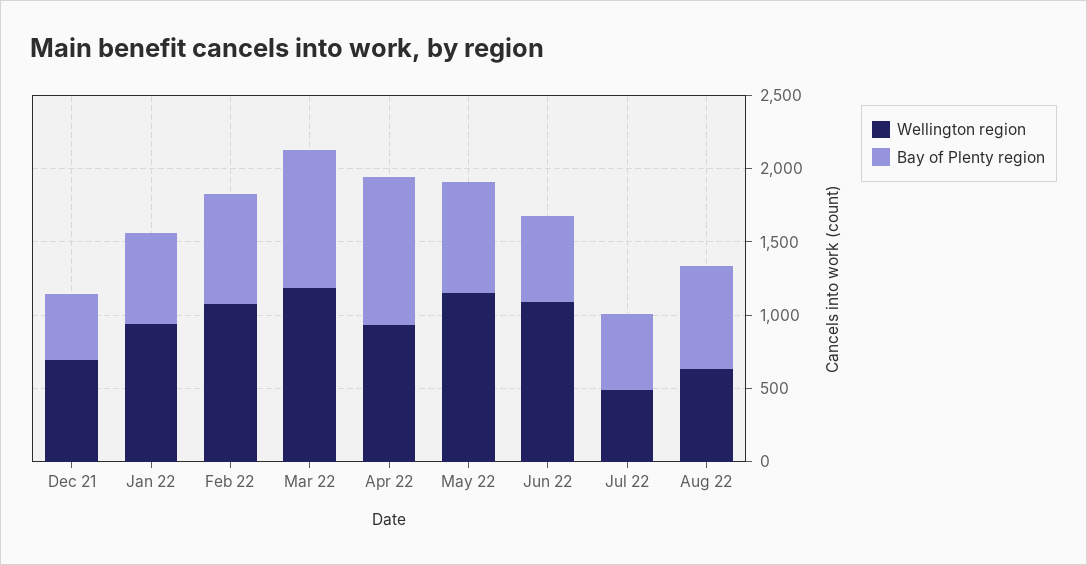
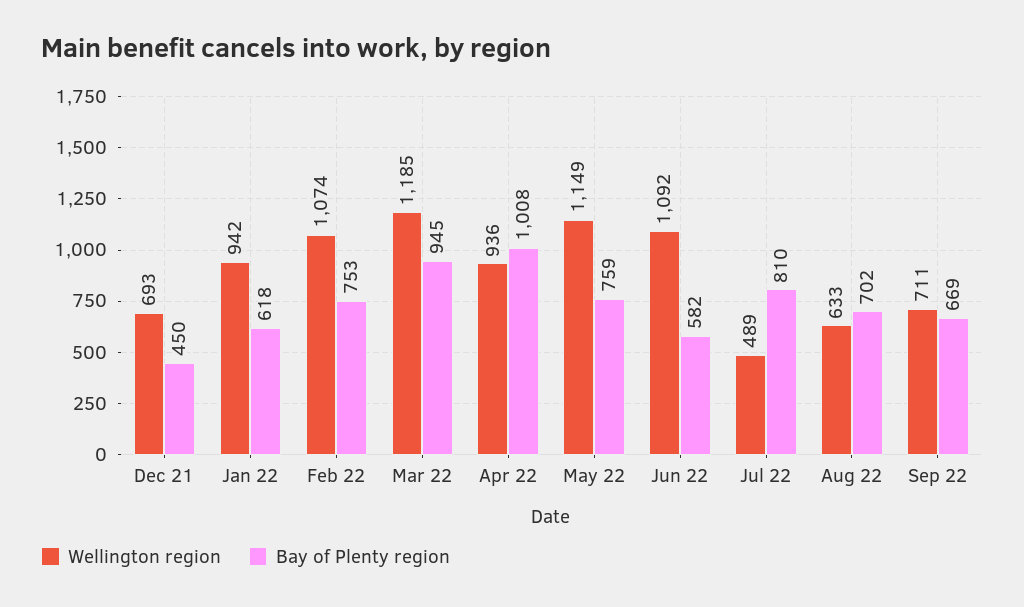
Bay of Plenty region, Jul 22: 500 -> 810
Wellington region, Sep 22: none -> 711
Bay of Plenty region, Sep 22: none -> 669

